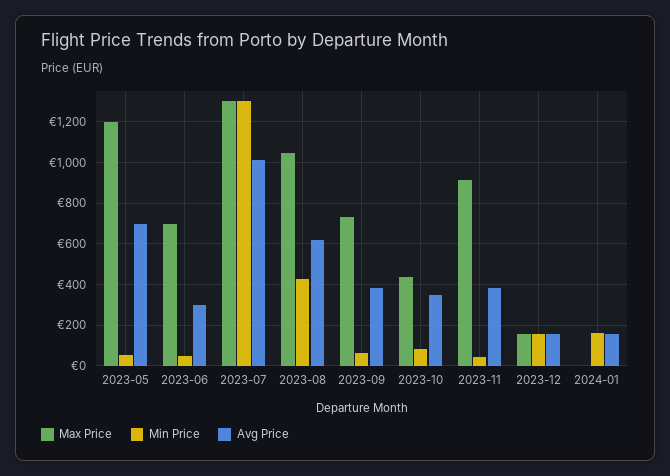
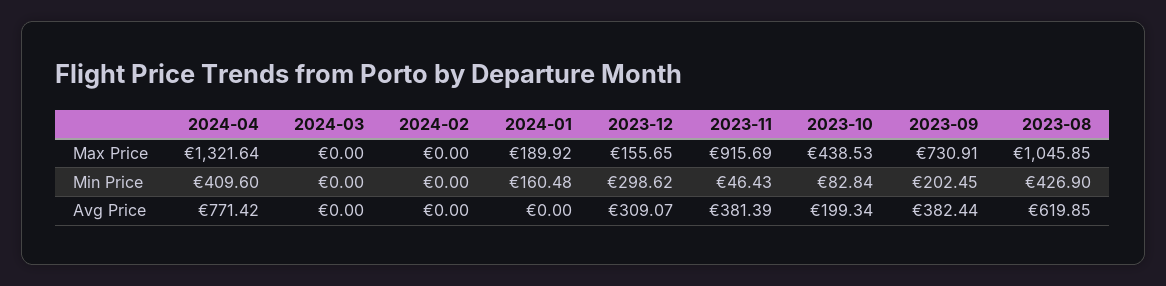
Max Price, 2023-05: 1200 -> none
Min Price, 2023-05: 50 -> none
Avg Price, 2023-05: 700 -> none
Max Price, 2023-06: 700 -> none
Min Price, 2023-06: 50 -> none
Avg Price, 2023-06: 300 -> none
Max Price, 2023-07: 1300 -> none
Min Price, 2023-07: 1300 -> none
Avg Price, 2023-07: 1000 -> none
Min Price, 2023-09: 50 -> 202.45
Avg Price, 2023-10: 350 -> 199.34
Min Price, 2023-12: 150 -> 298.62
Avg Price, 2023-12: 150 -> 309.07
Max Price, 2024-01: 0 -> 189.92
Avg Price, 2024-01: 150 -> 0
Max Price, 2024-04: none -> 1321.64
Max Price, 2024-03: none -> 0
Max Price, 2024-02: none -> 0
Min Price, 2024-04: none -> 409.6
Min Price, 2024-03: none -> 0
Min Price, 2024-02: none -> 0
Avg Price, 2024-04: none -> 771.42
Avg Price, 2024-03: none -> 0
Avg Price, 2024-02: none -> 0

